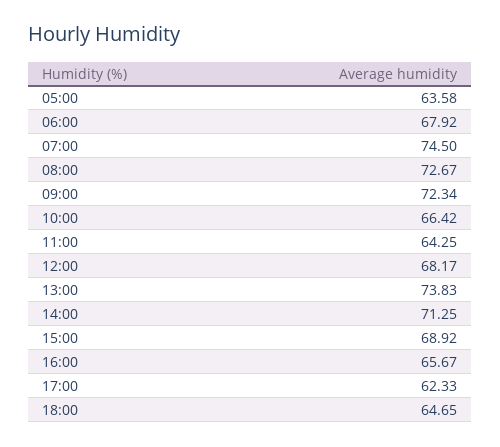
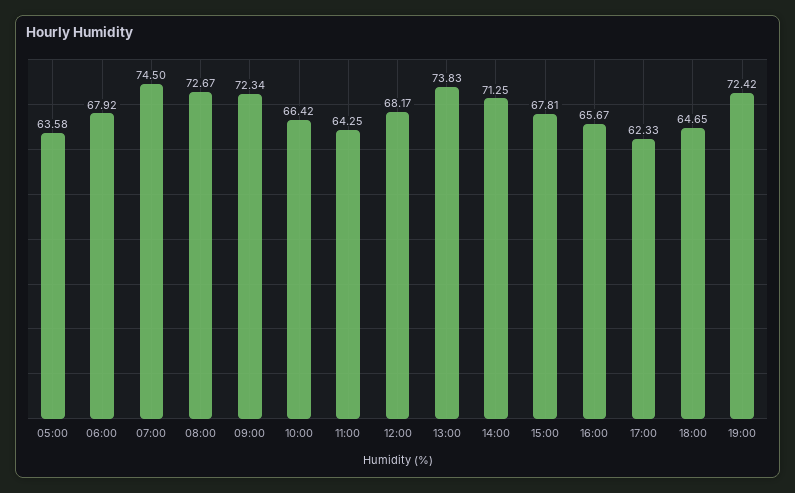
15:00: 68.92 -> 67.81
19:00: none -> 72.42

